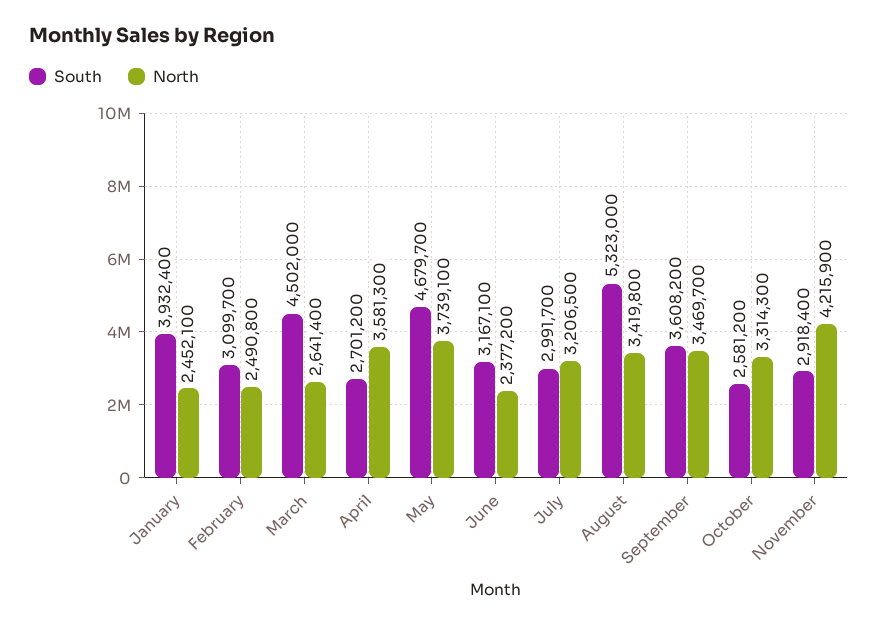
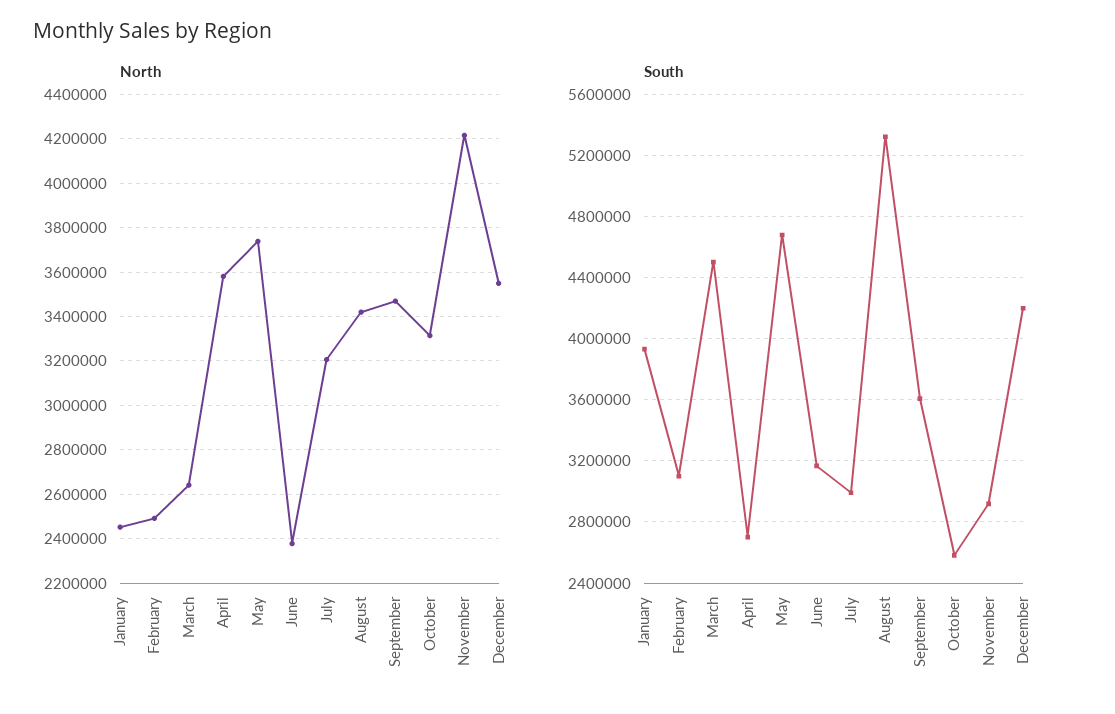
North, December: none -> 3550000
South, December: none -> 4200000

